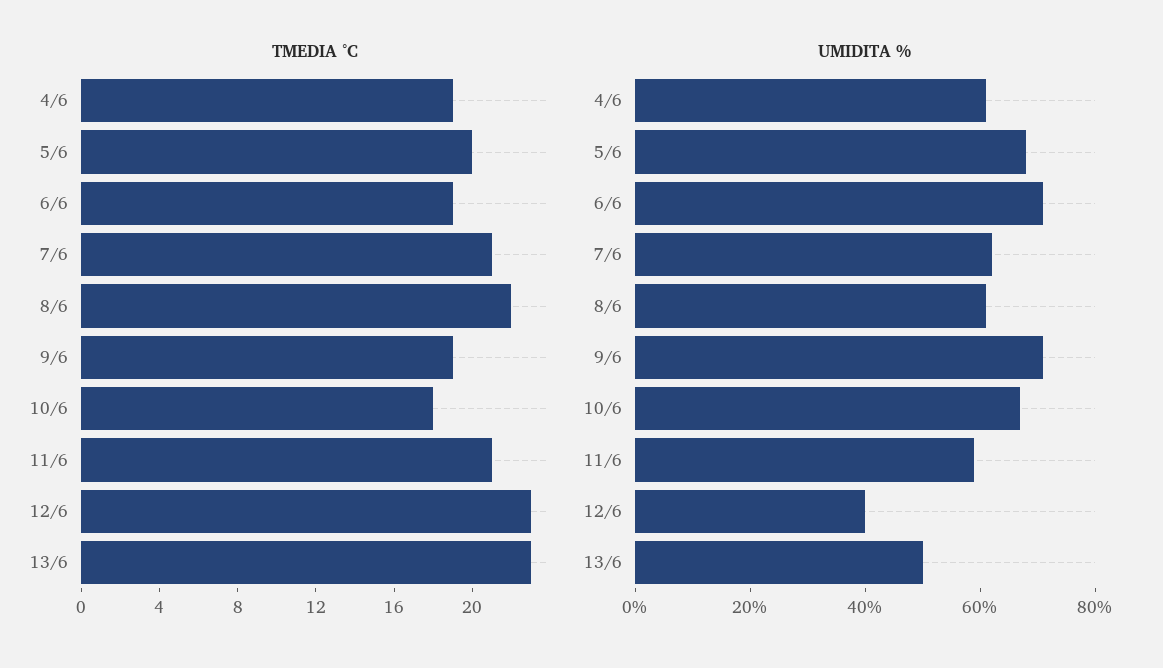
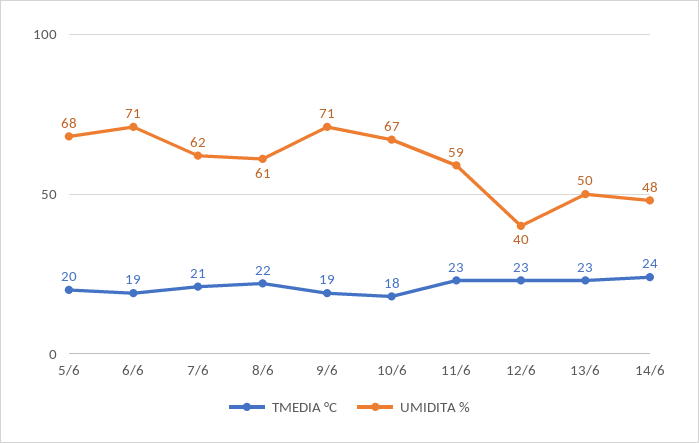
TMEDIA °C, 4/6: 19 -> none
TMEDIA °C, 11/6: 21 -> 23
UMIDITA %, 4/6: 60 -> none
TMEDIA °C, 14/6: none -> 24
UMIDITA %, 14/6: none -> 48

